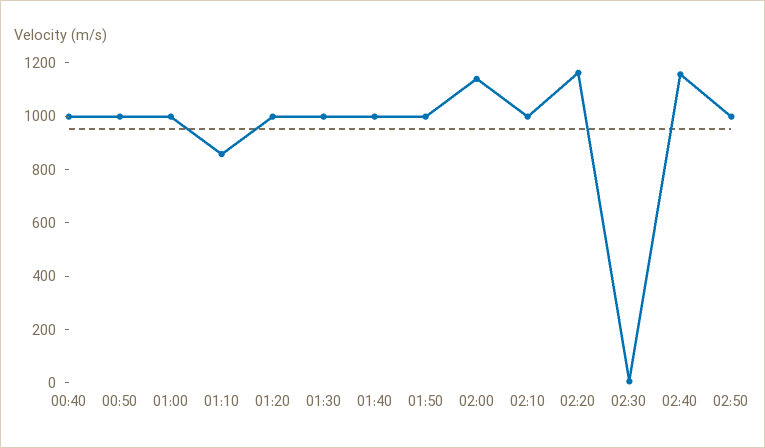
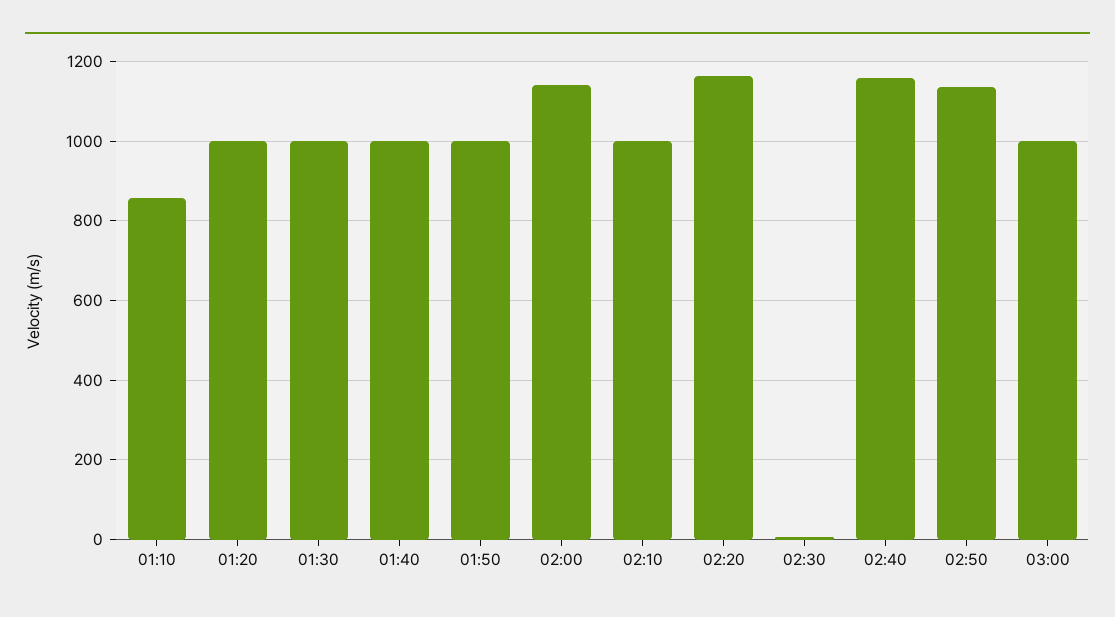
00:40: 1000 -> none
00:50: 1000 -> none
01:00: 1000 -> none
02:50: 1000 -> 1140
03:00: none -> 1000

